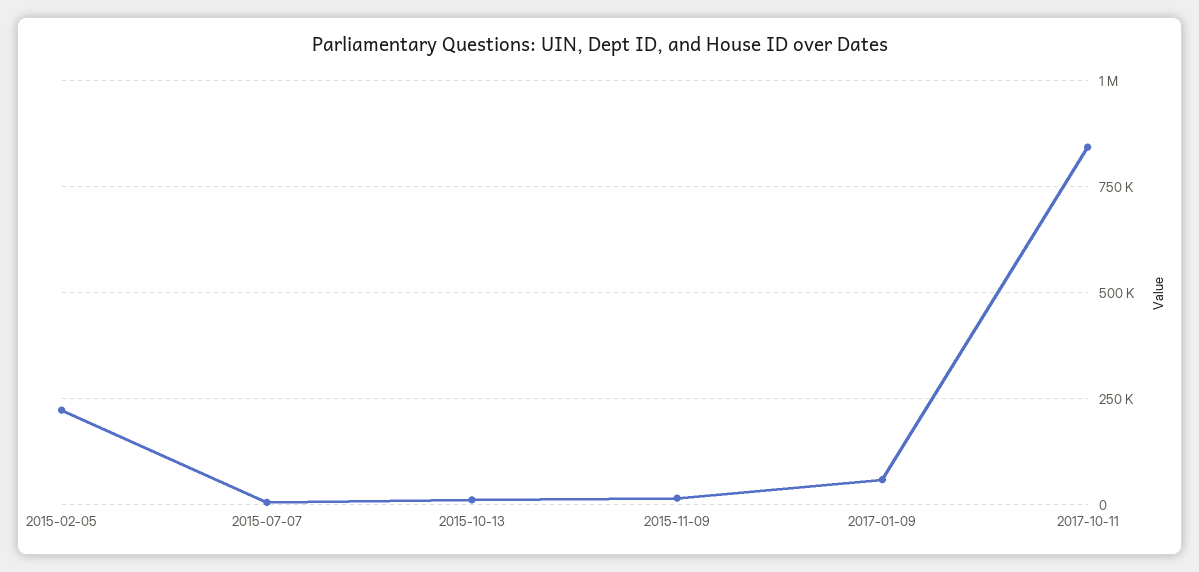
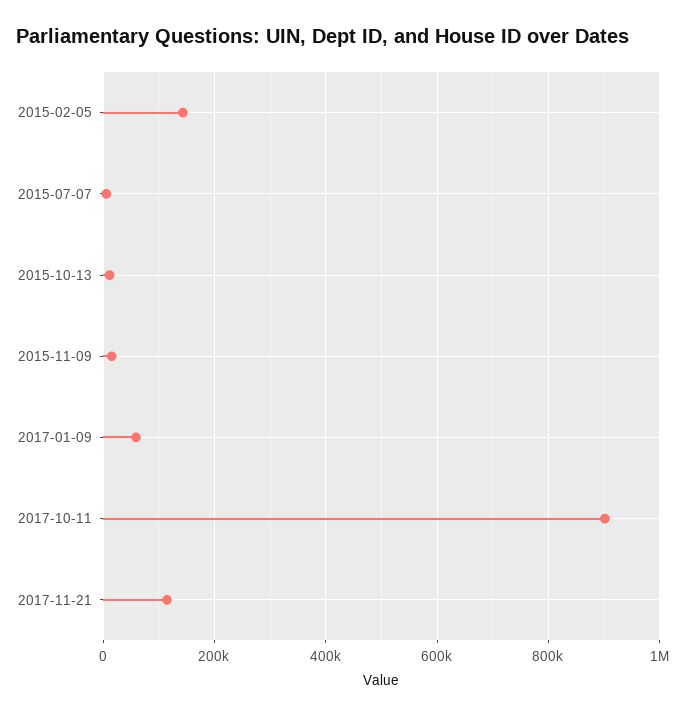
2015-02-05: 225000 -> 140000
2017-10-11: 850000 -> 900000
2017-11-21: none -> 120000

